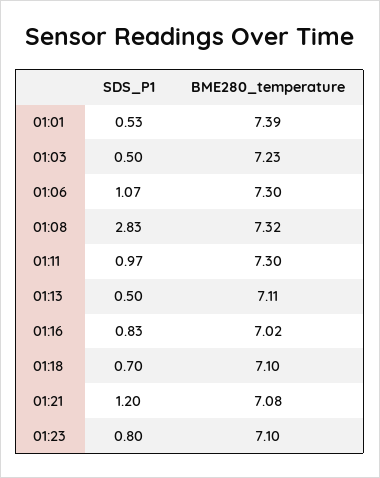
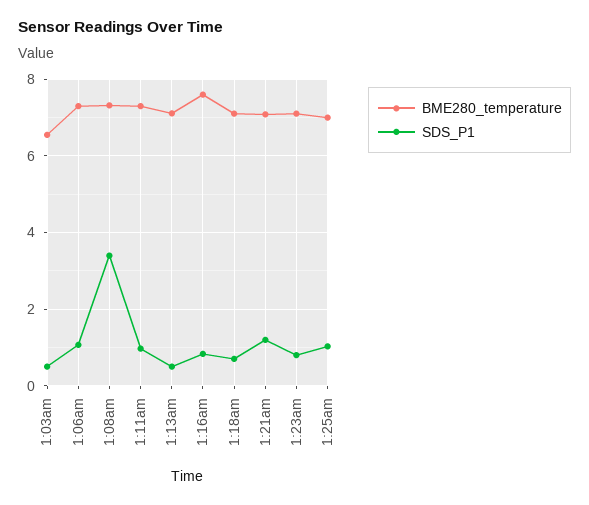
SDS_P1, 01:01: 0.53 -> none
BME280_temperature, 01:01: 7.39 -> none
BME280_temperature, 01:03: 7.23 -> 6.6
SDS_P1, 01:08: 2.83 -> 3.4
BME280_temperature, 01:16: 7.02 -> 7.6
BME280_temperature, 1:25am: none -> 7
SDS_P1, 1:25am: none -> 1

